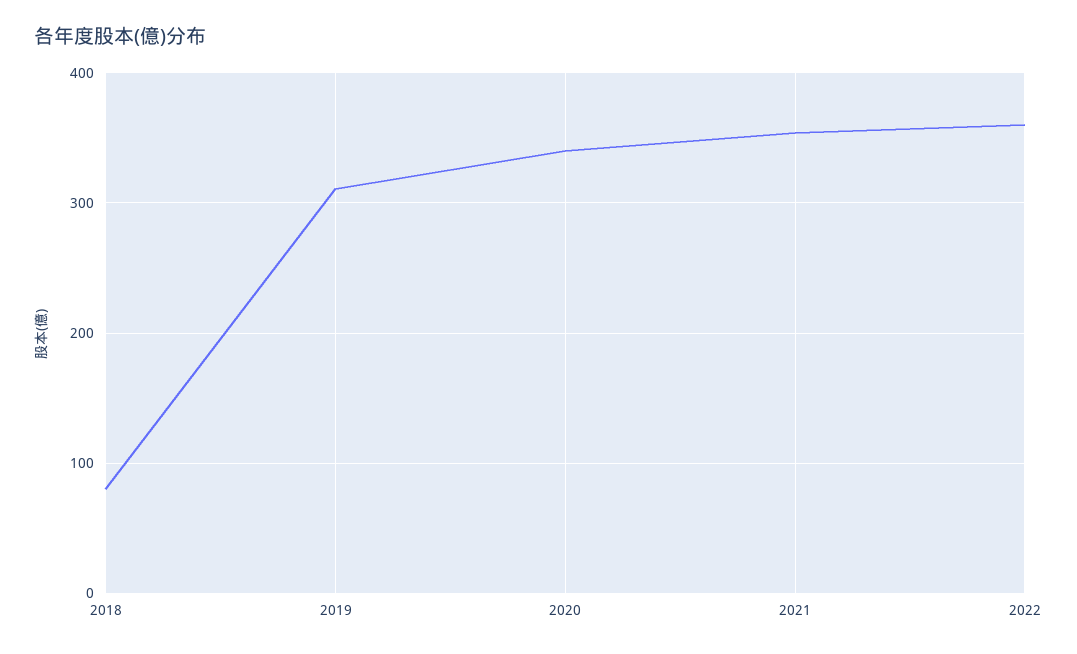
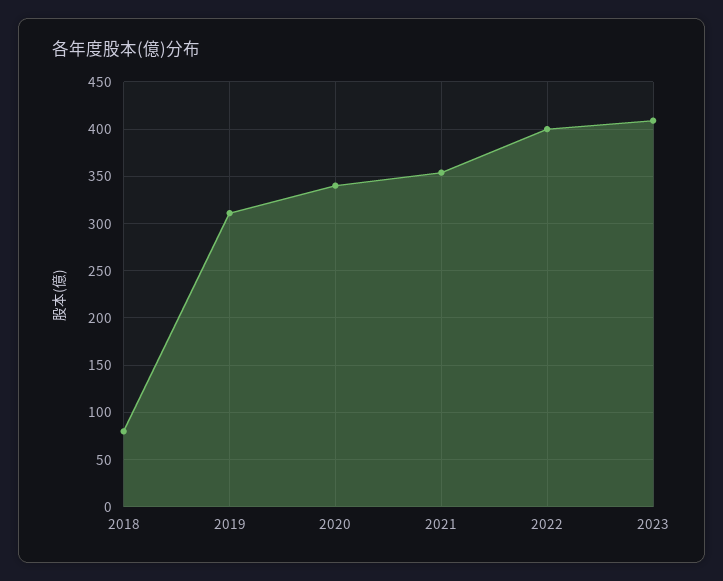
2022: 360 -> 400
2023: none -> 410

